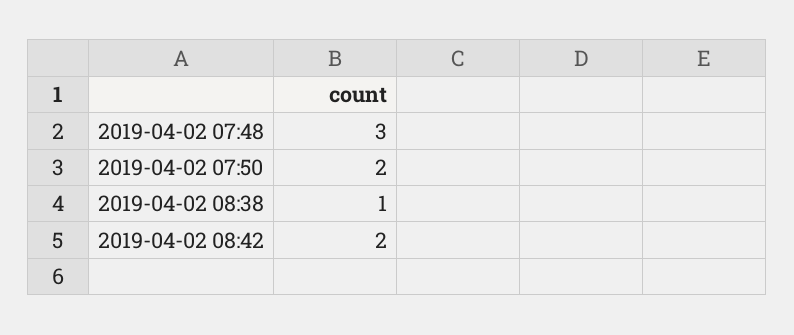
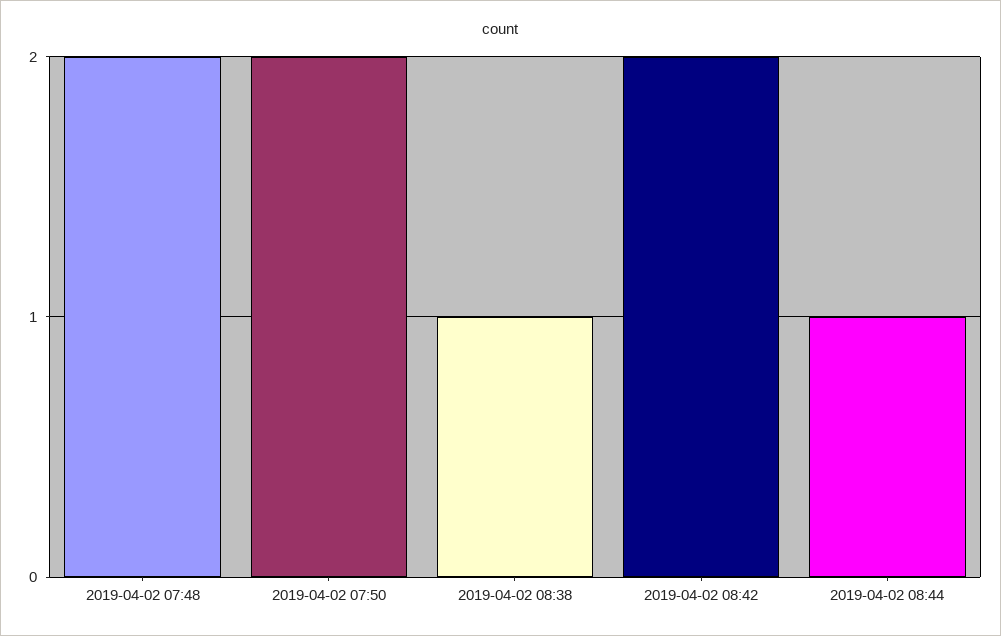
2019-04-02 07:48: 3 -> 2
2019-04-02 08:44: none -> 1

